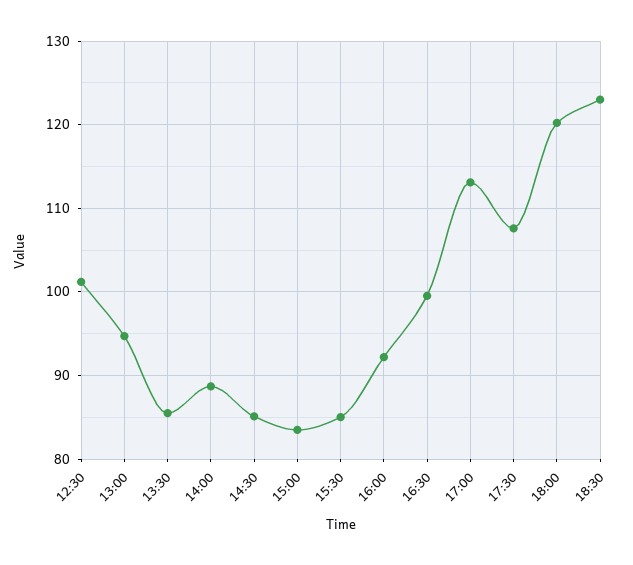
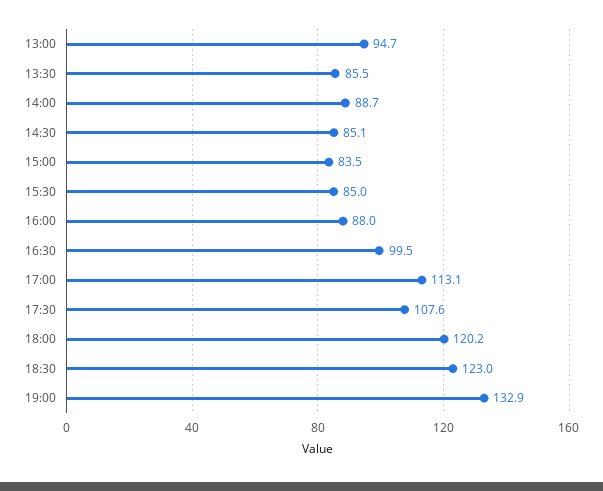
12:30: 101 -> none
16:00: 92 -> 88
19:00: none -> 132.9

